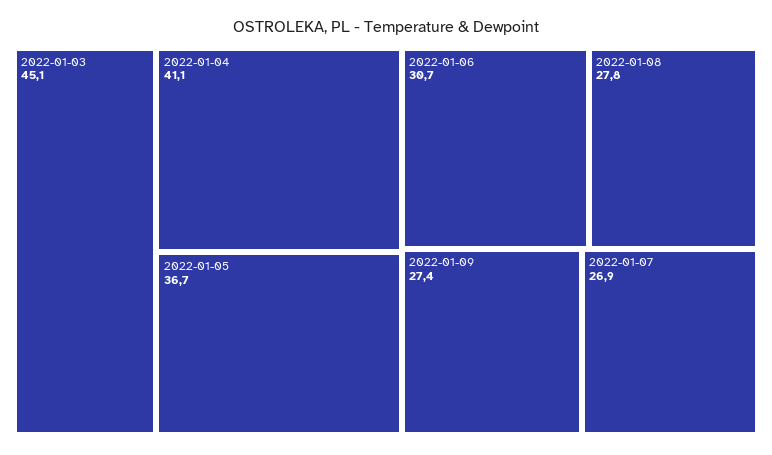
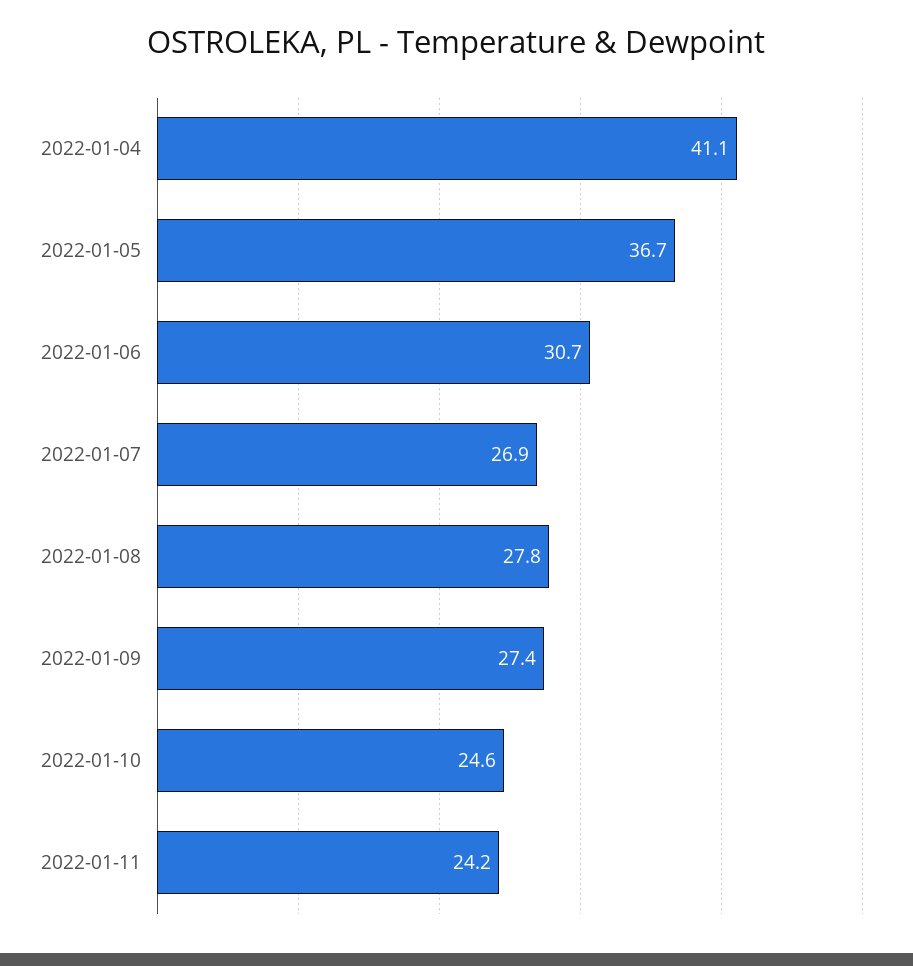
2022-01-03: 45.1 -> none
2022-01-10: none -> 24.6
2022-01-11: none -> 24.2

